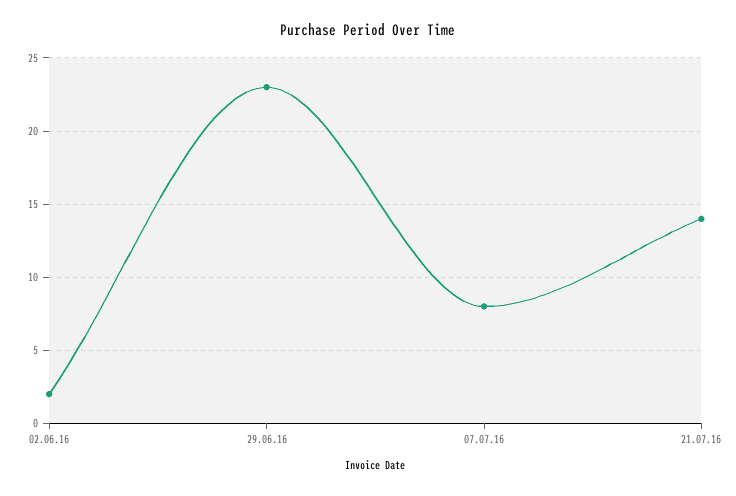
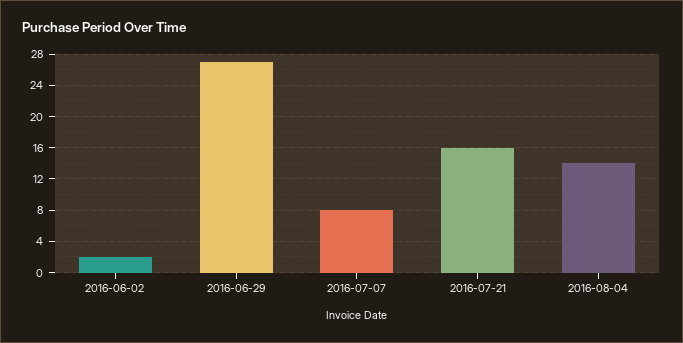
29.06.16: 23 -> 27
21.07.16: 14 -> 16
2016-08-04: none -> 14

